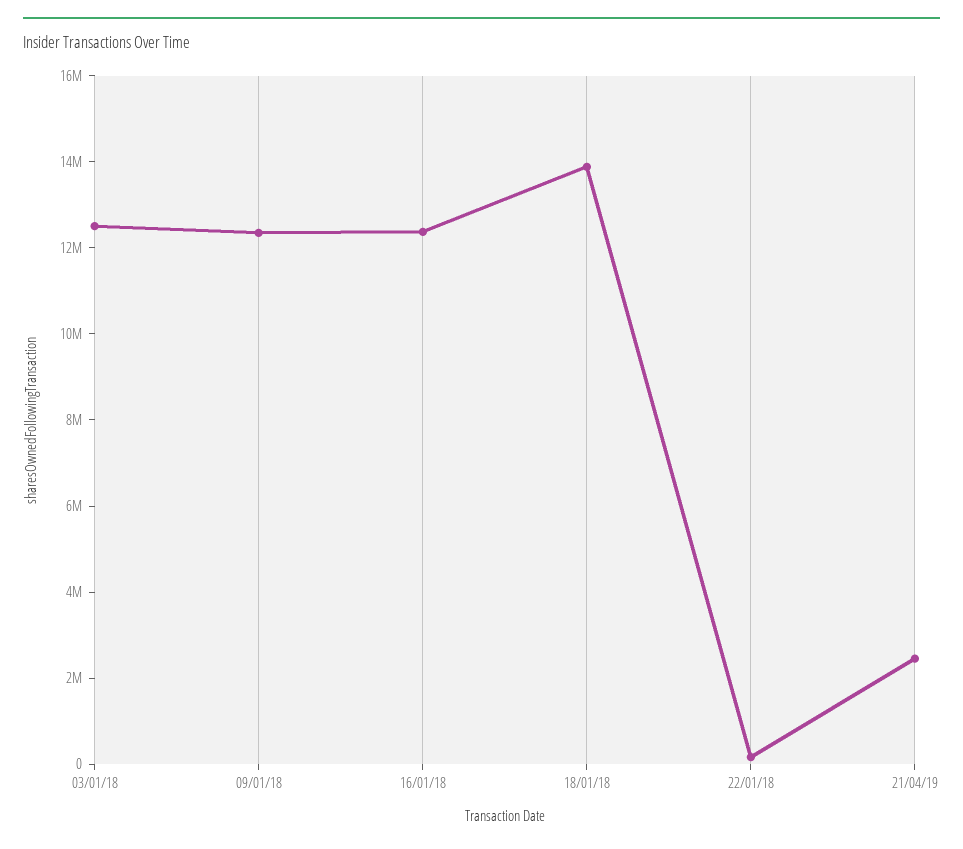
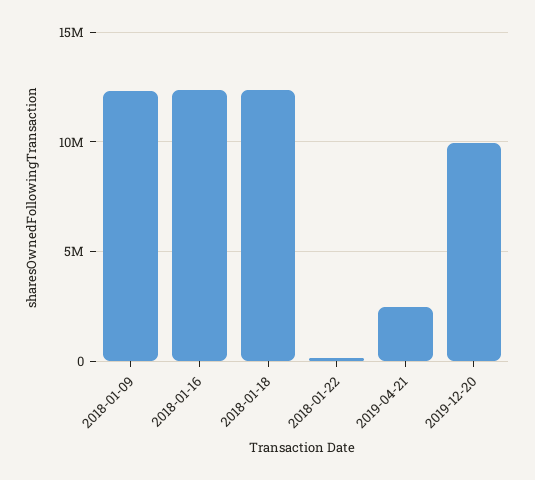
03/01/18: 12500000 -> none
18/01/18: 14000000 -> 12500000
2019-12-20: none -> 10000000

